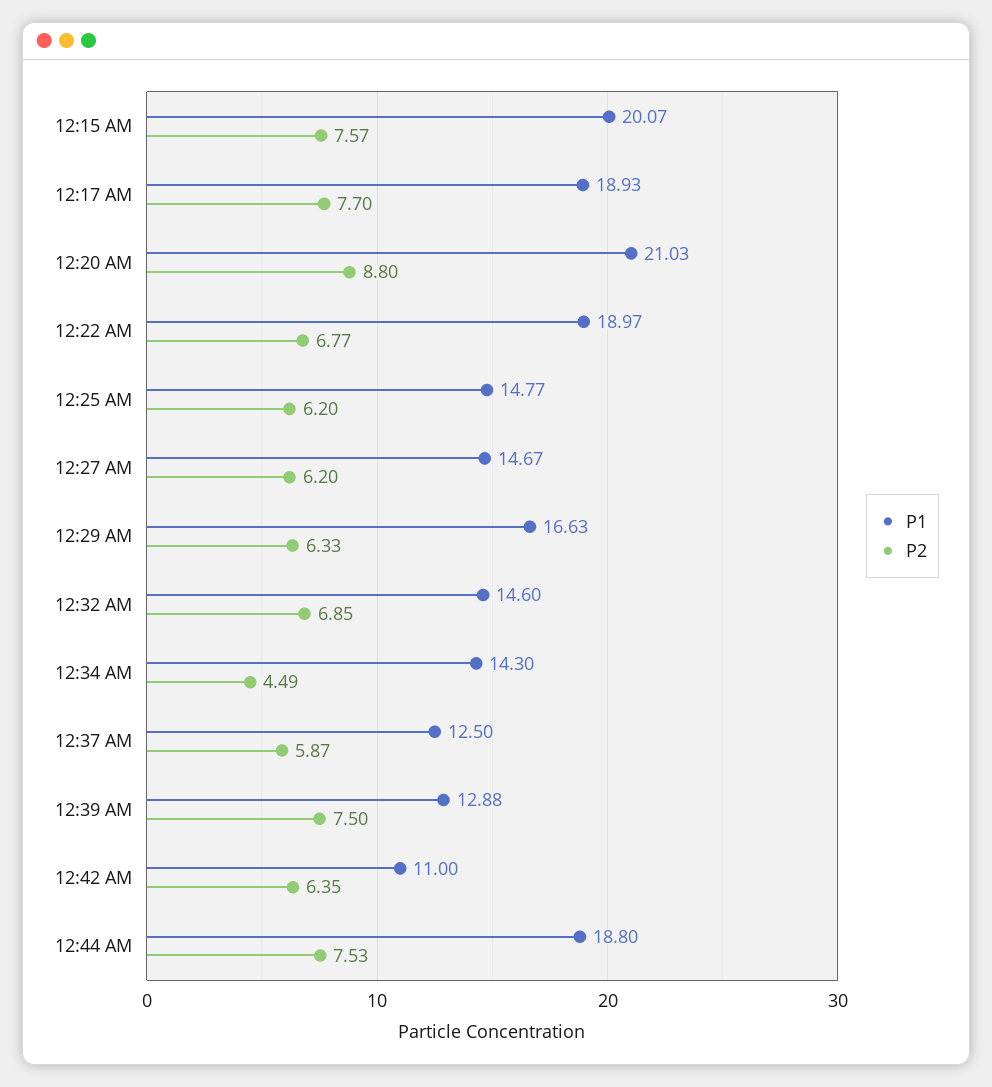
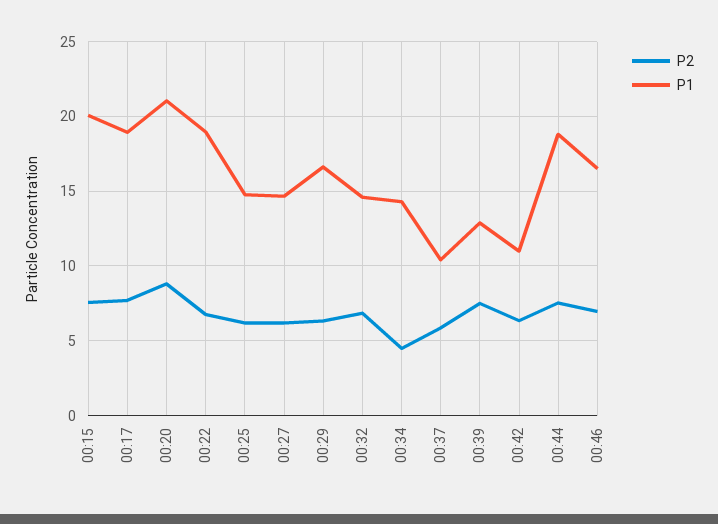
P1, 12:37 AM: 12.5 -> 10.5
P2, 00:46: none -> 7
P1, 00:46: none -> 16.5

